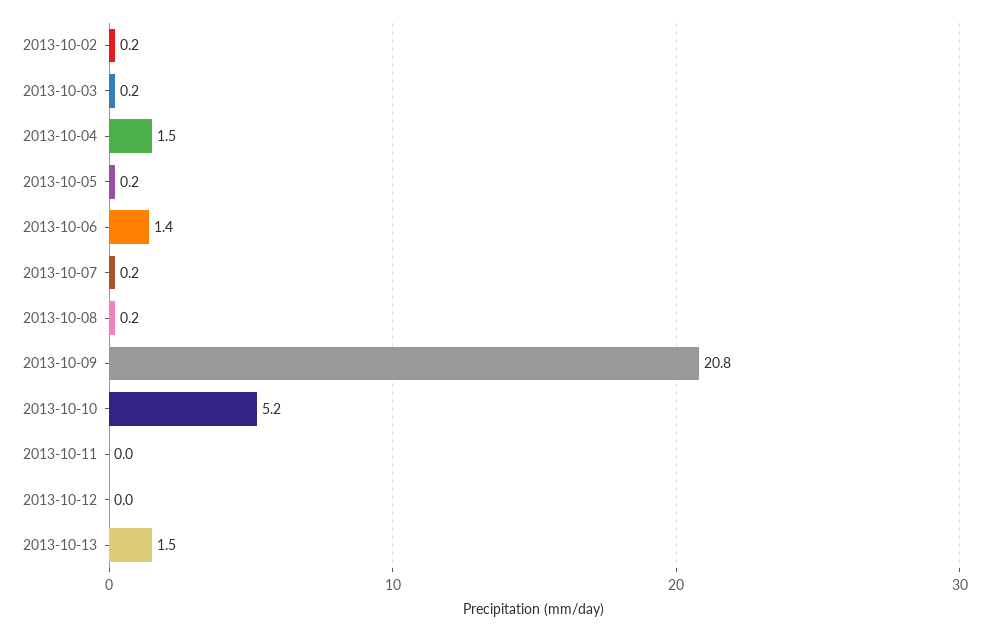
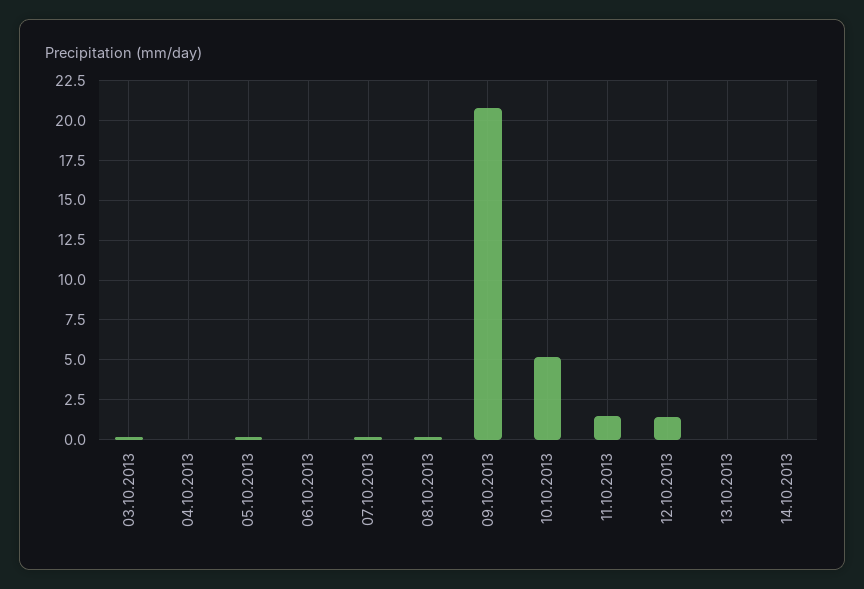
2013-10-02: 0.2 -> none
2013-10-04: 1.5 -> 0
2013-10-06: 1.4 -> 0
2013-10-11: 0 -> 1.5
2013-10-12: 0 -> 1.5
2013-10-13: 1.5 -> 0
14.10.2013: none -> 0

